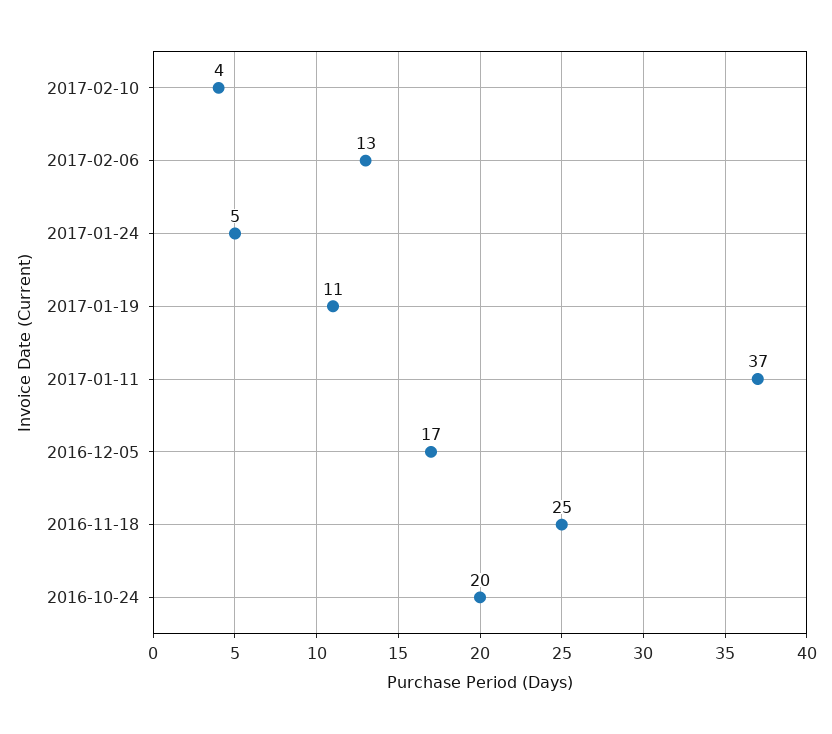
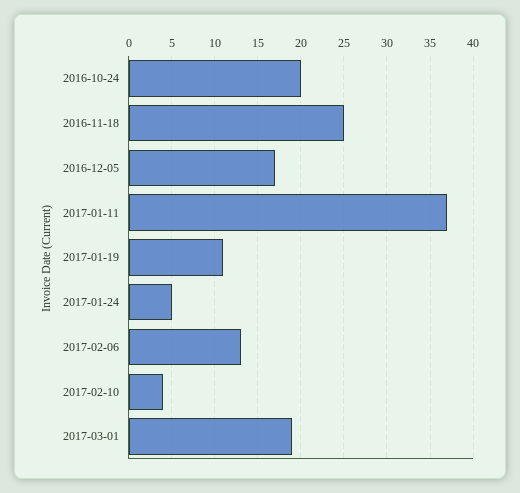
2017-03-01: none -> 19

